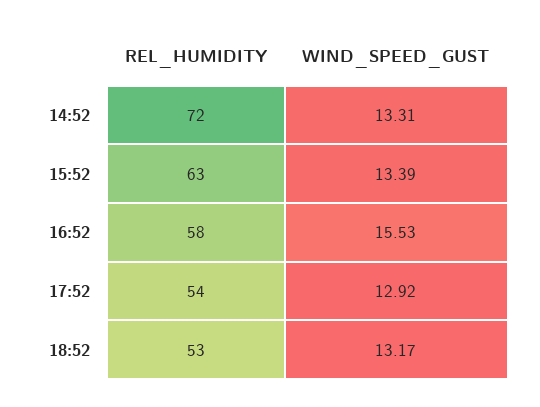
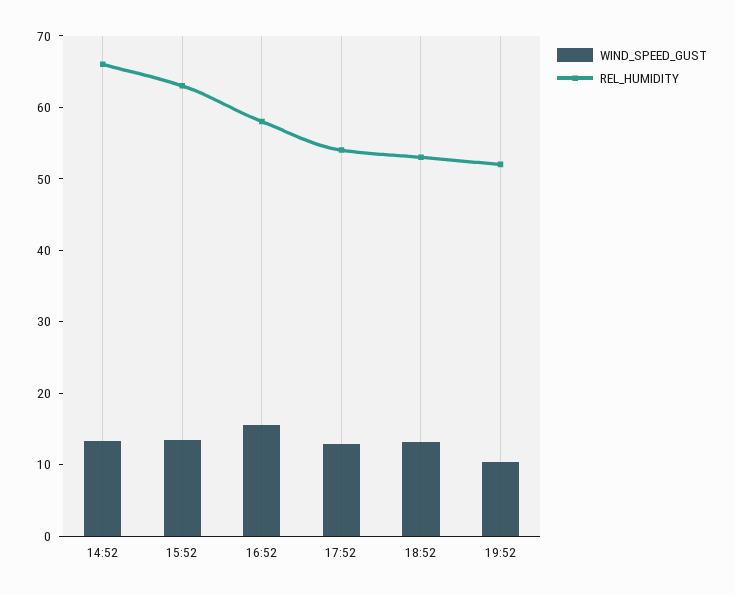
REL_HUMIDITY, 14:52: 72 -> 66
WIND_SPEED_GUST, 19:52: none -> 10
REL_HUMIDITY, 19:52: none -> 52

